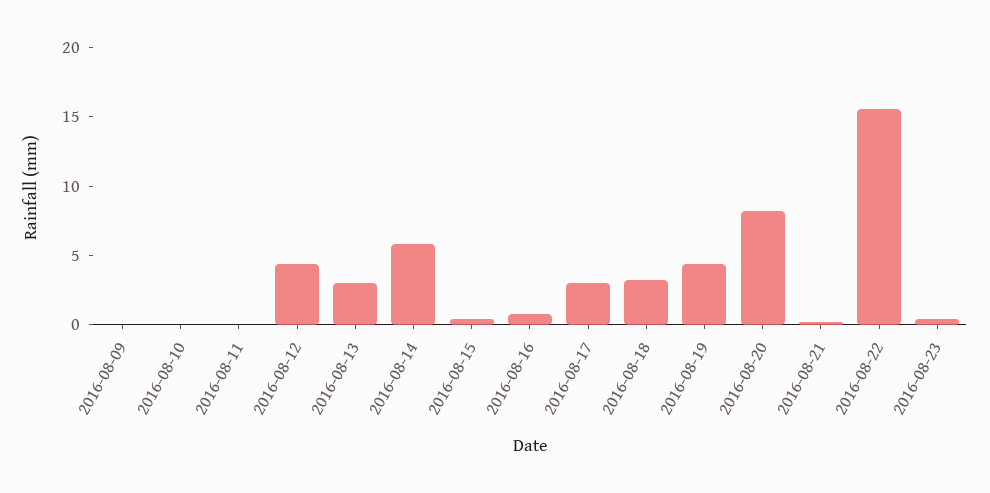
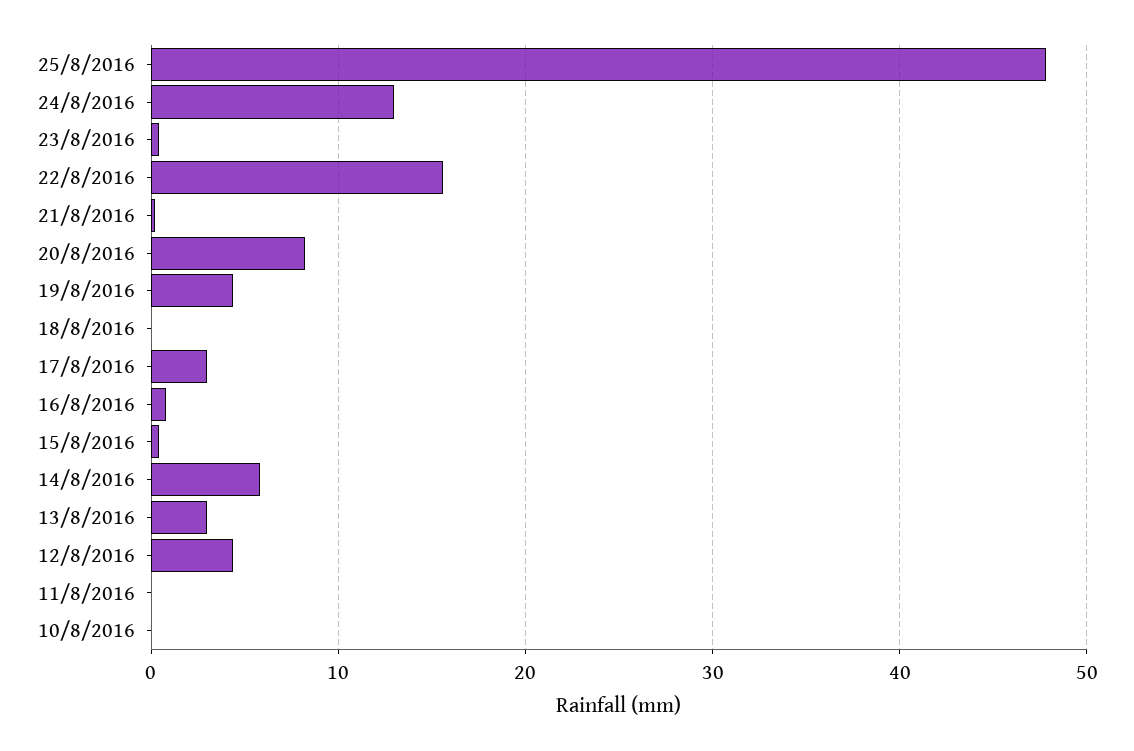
2016-08-09: 0 -> none
2016-08-18: 3 -> 0
25/8/2016: none -> 48
24/8/2016: none -> 13

